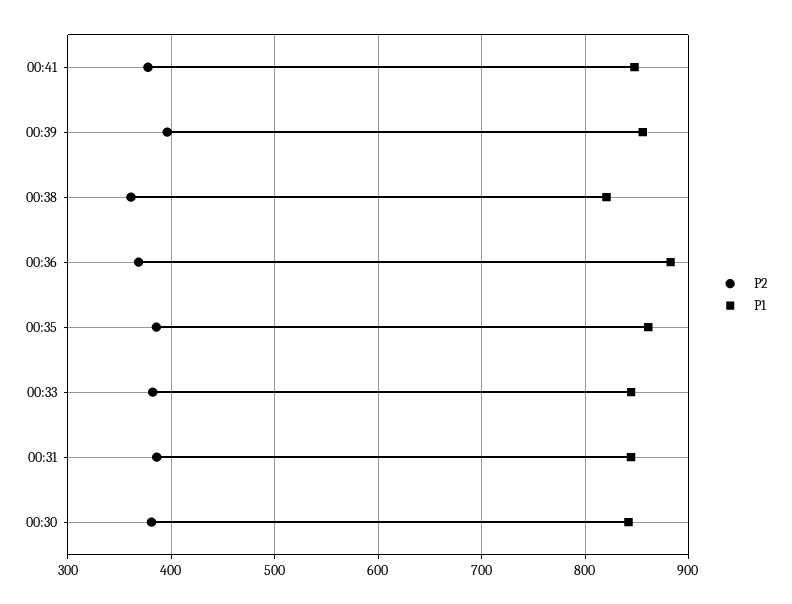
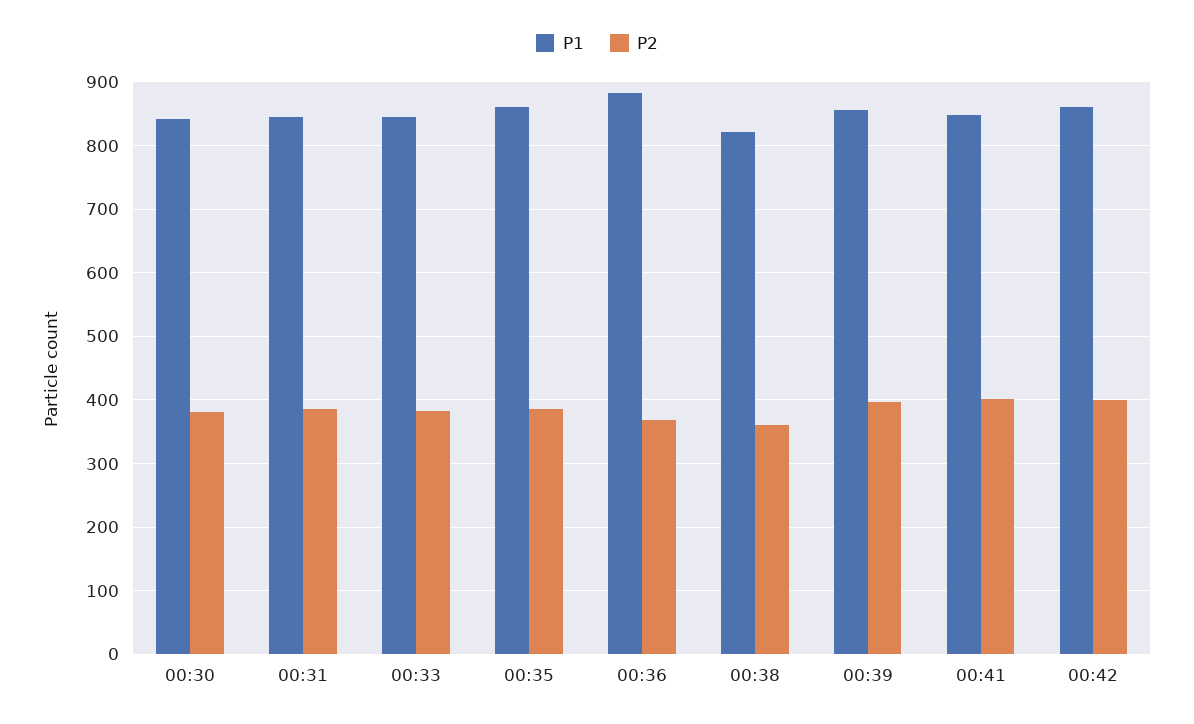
P2, 00:41: 380 -> 400
P1, 00:42: none -> 860
P2, 00:42: none -> 400

